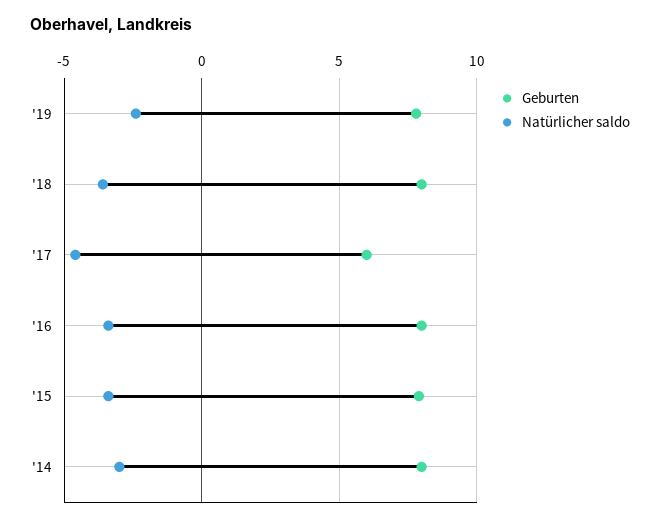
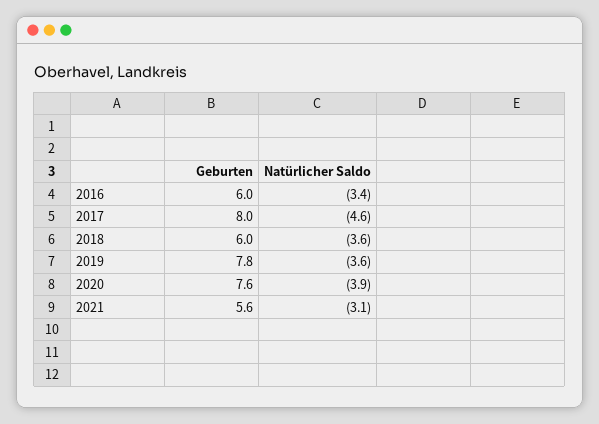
Natürlicher saldo, '19: -2.5 -> -3.6
Geburten, '18: 8 -> 6
Geburten, '17: 6 -> 8
Geburten, '16: 8 -> 6
Geburten, '15: 8 -> none
Natürlicher saldo, '15: -3.5 -> none
Geburten, '14: 8 -> none
Natürlicher saldo, '14: -3 -> none
Geburten, 2020: none -> 7.6
Natürlicher saldo, 2020: none -> -3.9
Geburten, 2021: none -> 5.6
Natürlicher saldo, 2021: none -> -3.1

